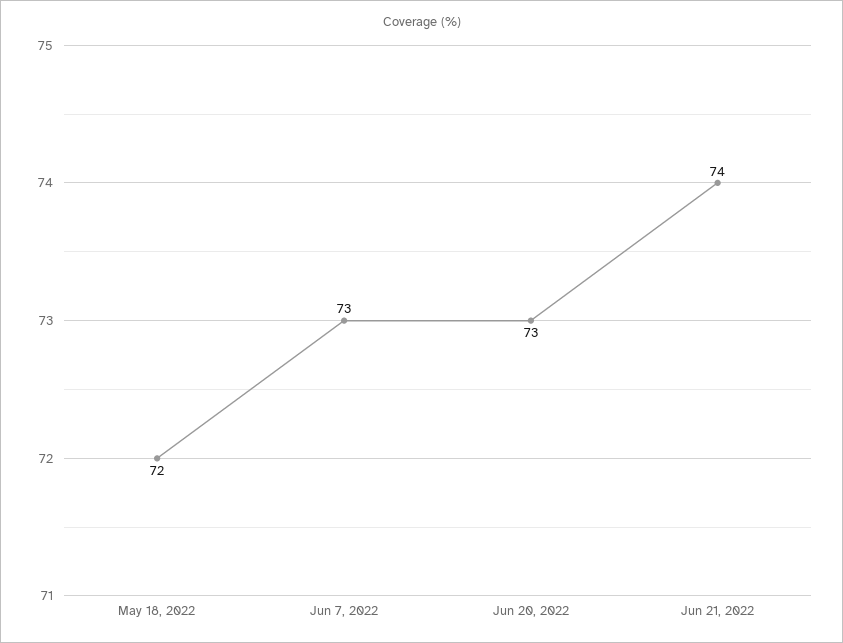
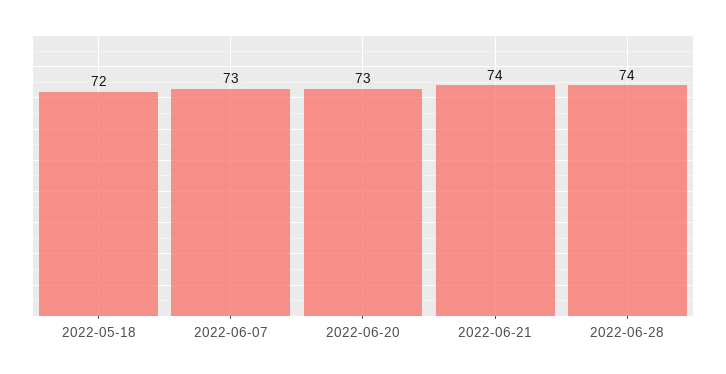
2022-06-28: none -> 74

